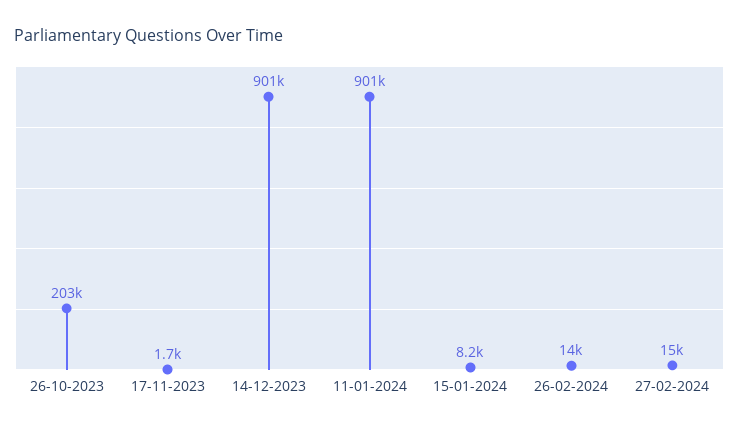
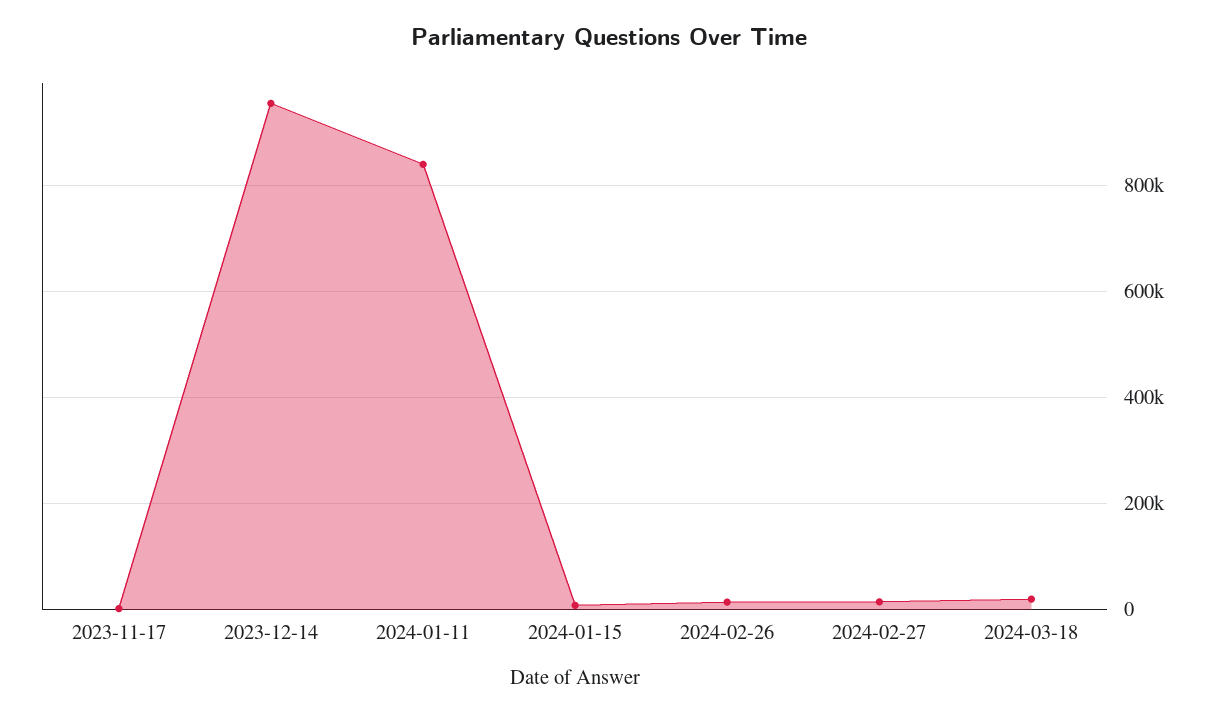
26-10-2023: 203000 -> none
14-12-2023: 901000 -> 960000
11-01-2024: 901000 -> 840000
2024-03-18: none -> 20000

